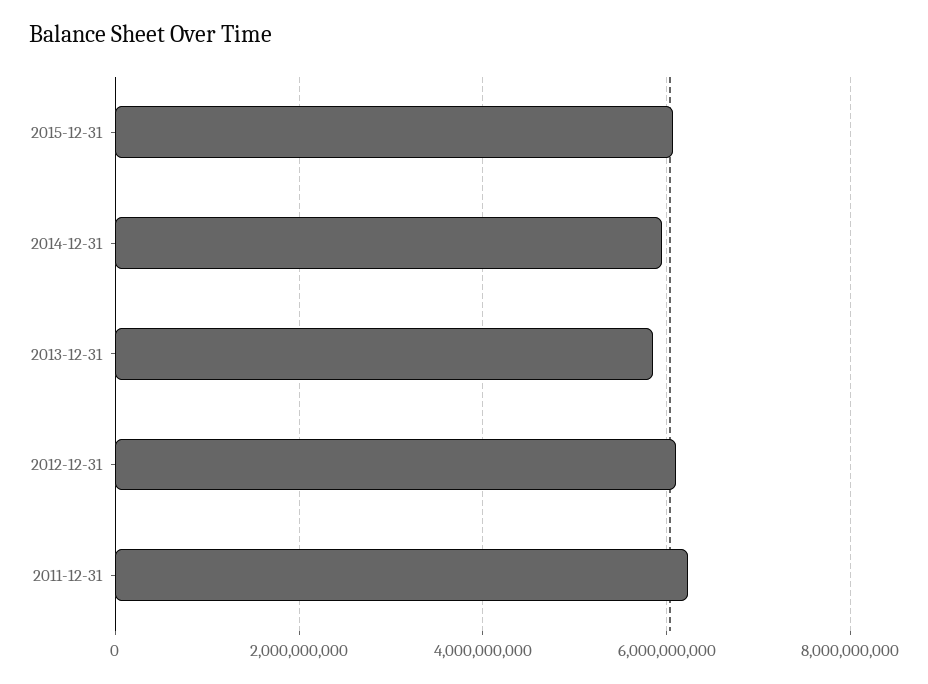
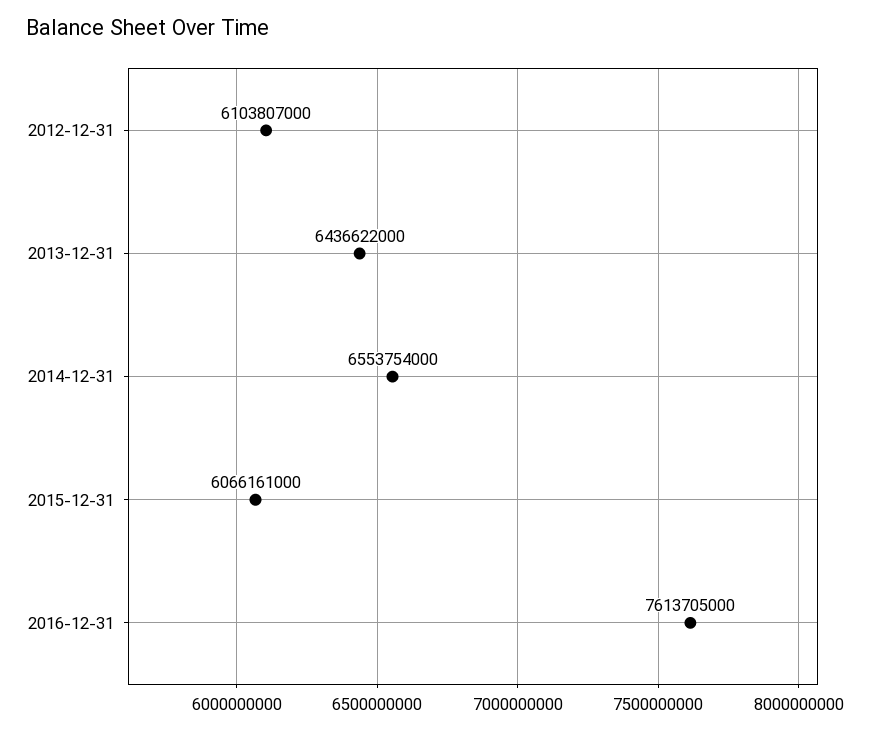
2014-12-31: 6000000000 -> 6553754000
2013-12-31: 5800000000 -> 6436622000
2011-12-31: 6200000000 -> none
2016-12-31: none -> 7613705000

